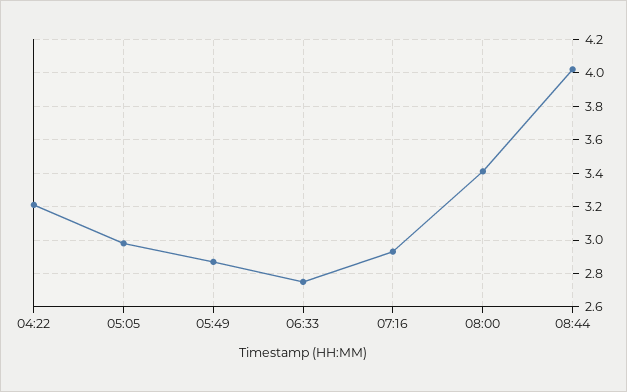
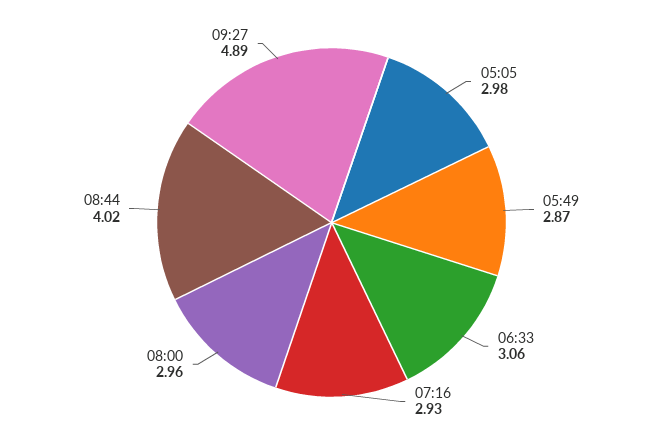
04:22: 3.2 -> none
06:33: 2.75 -> 3.06
08:00: 3.4 -> 2.96
09:27: none -> 4.89

